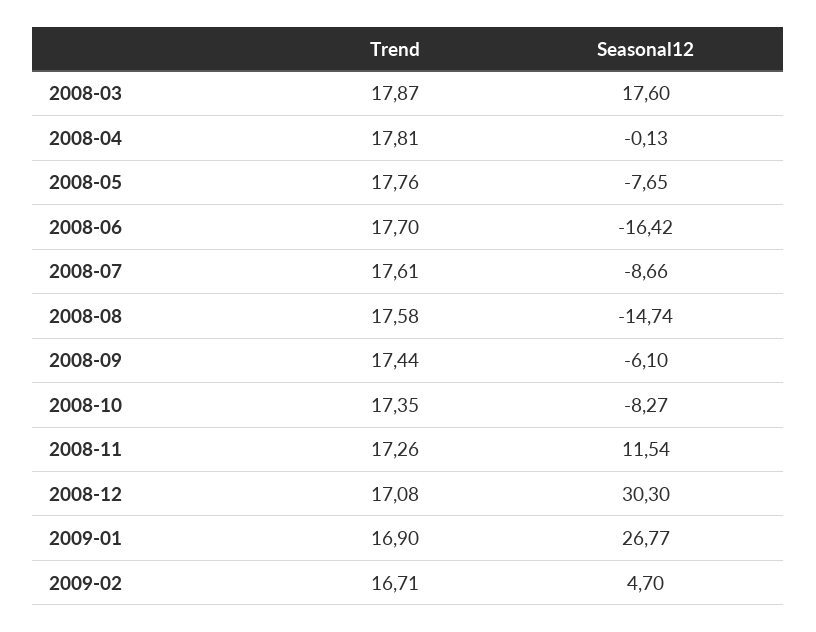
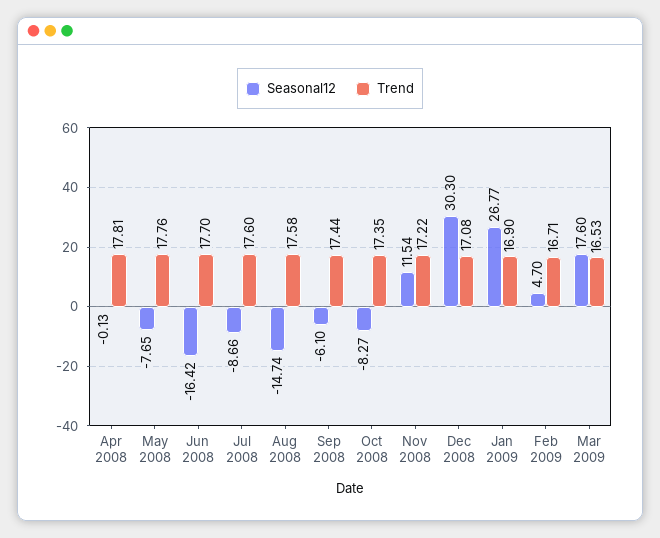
Trend, 2008-03: 17.87 -> none
Seasonal12, 2008-03: 17.6 -> none
Trend, 2008-07: 17.61 -> 17.6
Trend, 2008-11: 17.26 -> 17.22
Seasonal12, Mar 2009: none -> 17.6
Trend, Mar 2009: none -> 16.53

